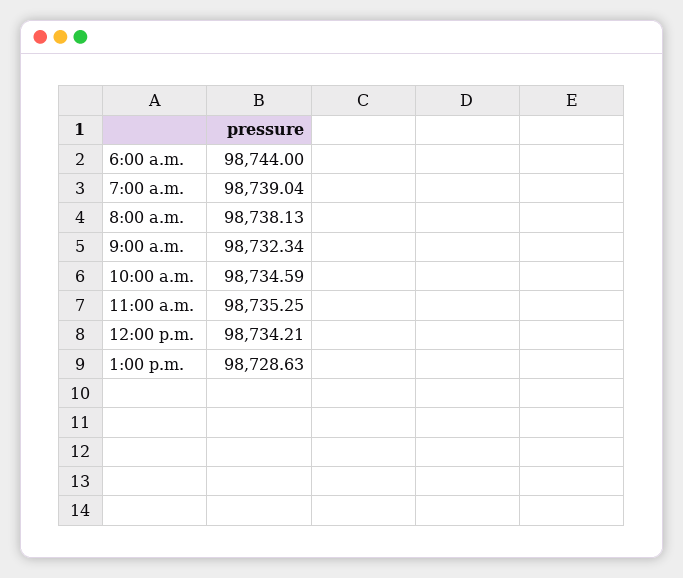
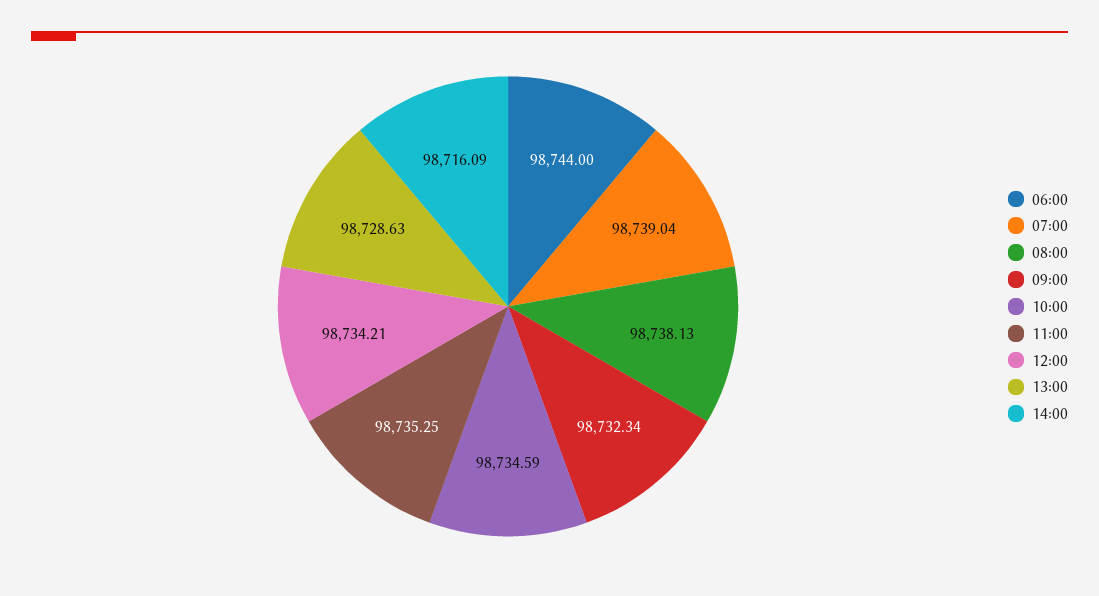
14:00: none -> 98716.09

